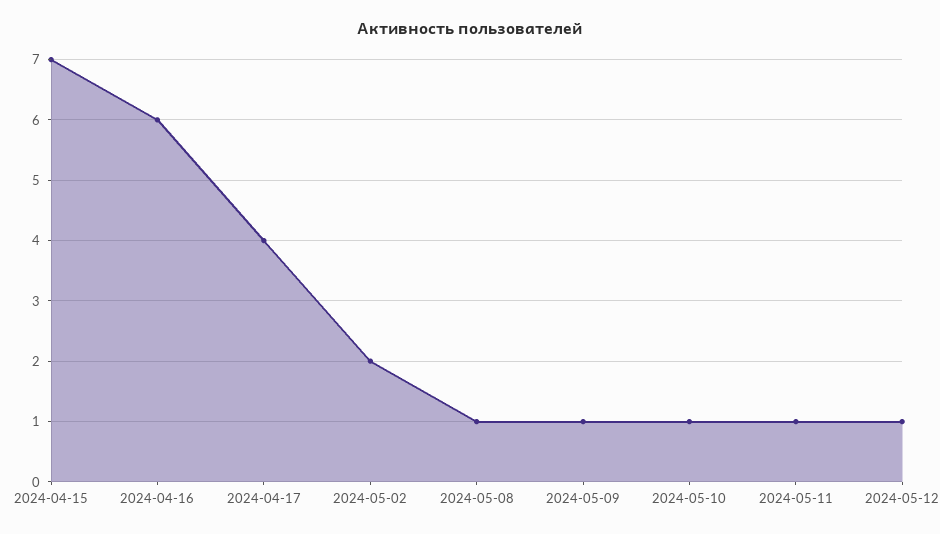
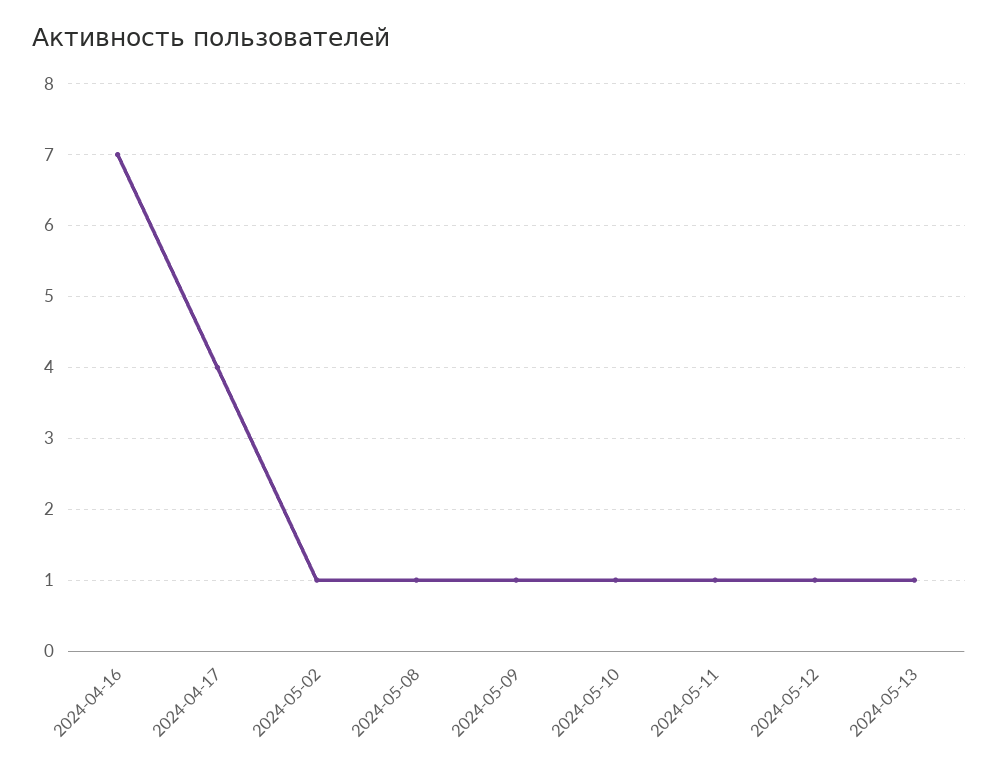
2024-04-15: 7 -> none
2024-04-16: 6 -> 7
2024-05-02: 2 -> 1
2024-05-13: none -> 1

